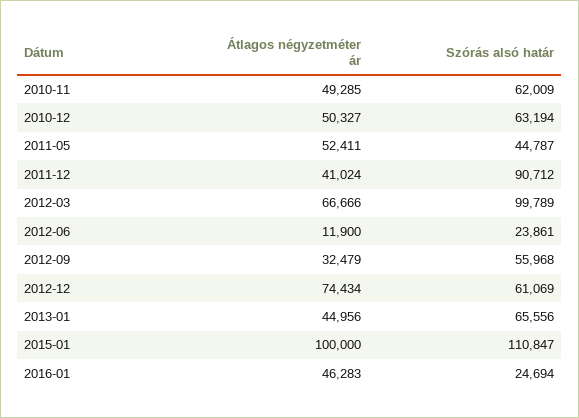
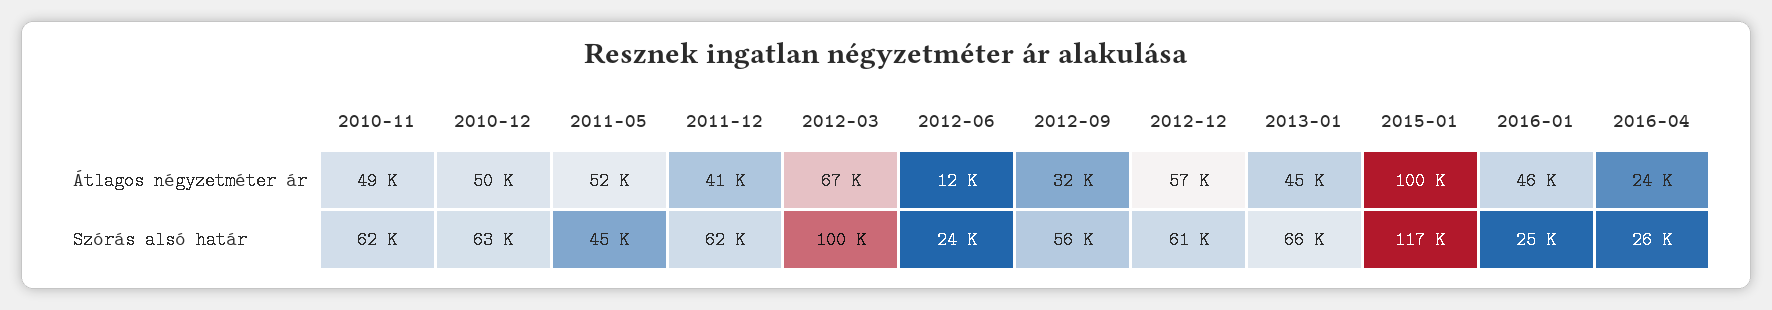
Szórás alsó határ, 2011-12: 90712 -> 62000
Átlagos négyzetméter ár, 2012-12: 74434 -> 57000
Szórás alsó határ, 2015-01: 110847 -> 117000
Átlagos négyzetméter ár, 2016-04: none -> 24000
Szórás alsó határ, 2016-04: none -> 26000

